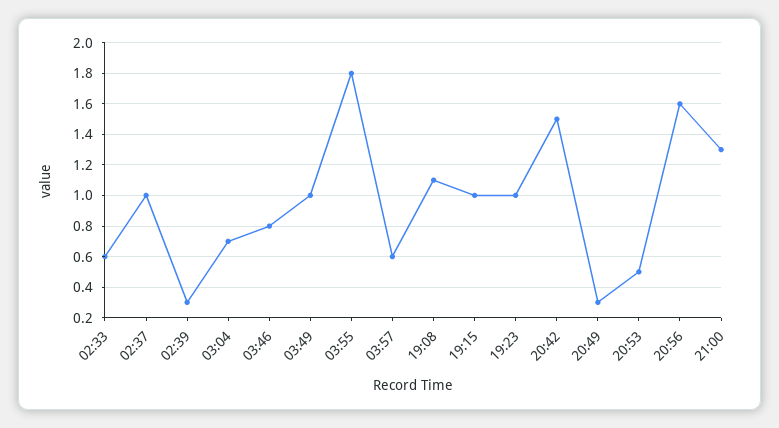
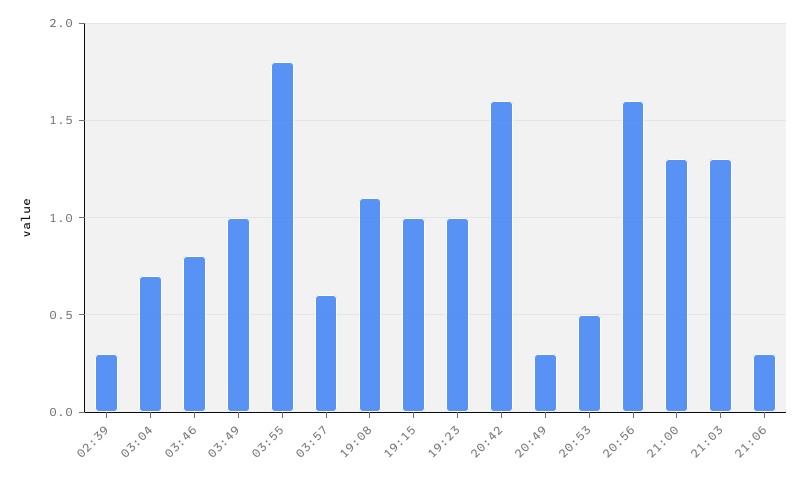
02:33: 0.6 -> none
02:37: 1 -> none
20:42: 1.5 -> 1.6
21:03: none -> 1.3
21:06: none -> 0.3

